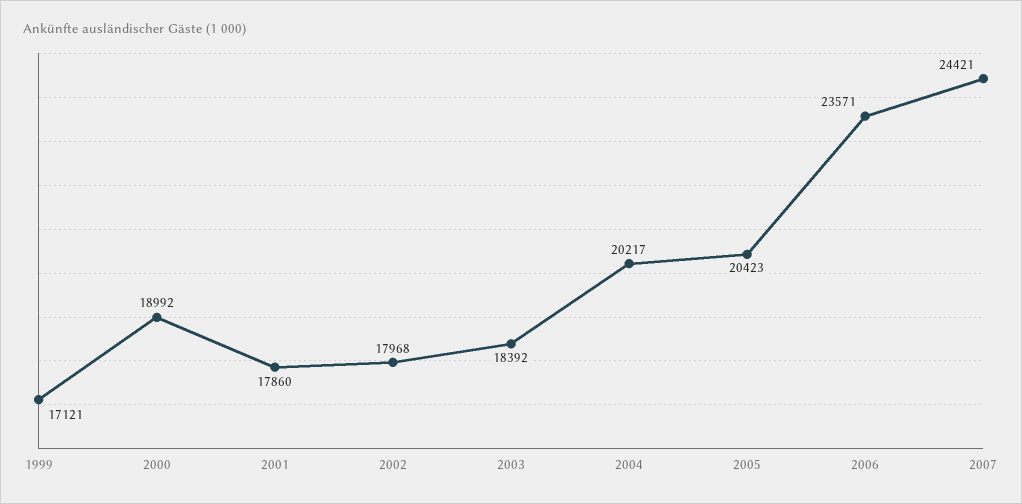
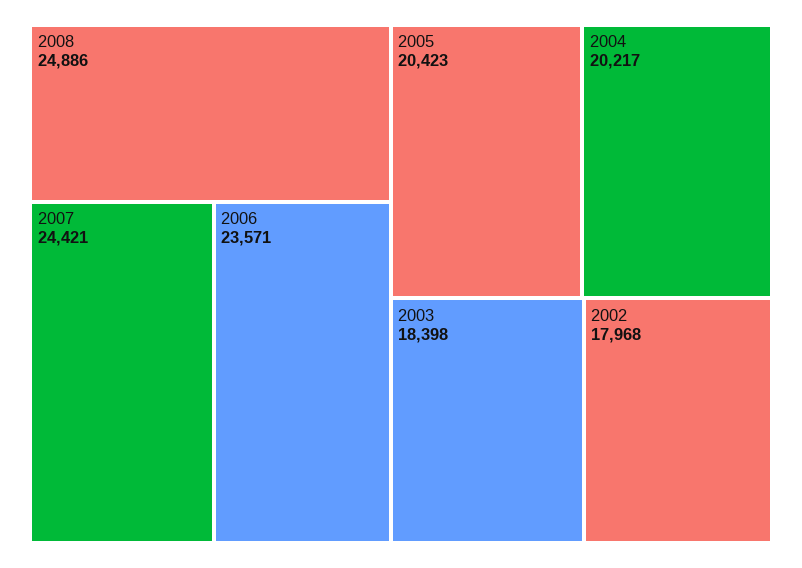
1999: 17121 -> none
2000: 18992 -> none
2001: 17860 -> none
2003: 18392 -> 18398
2008: none -> 24886

